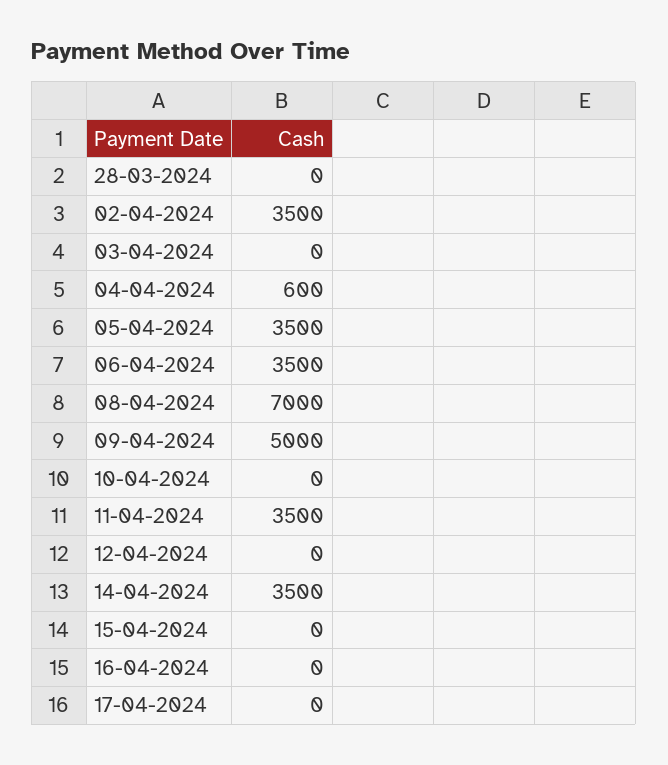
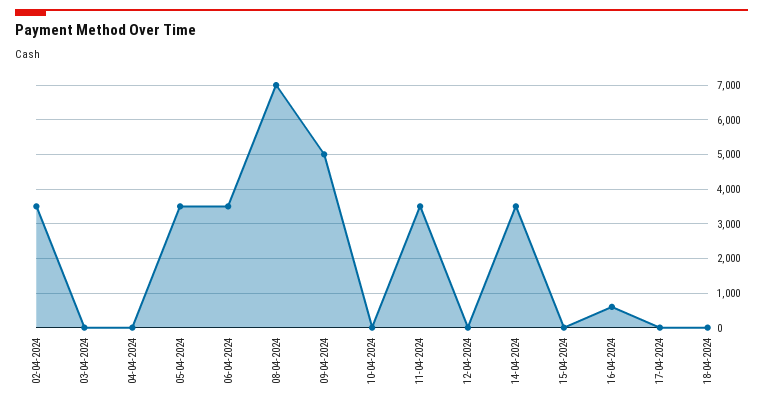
28-03-2024: 0 -> none
04-04-2024: 600 -> 0
16-04-2024: 0 -> 600
18-04-2024: none -> 0

